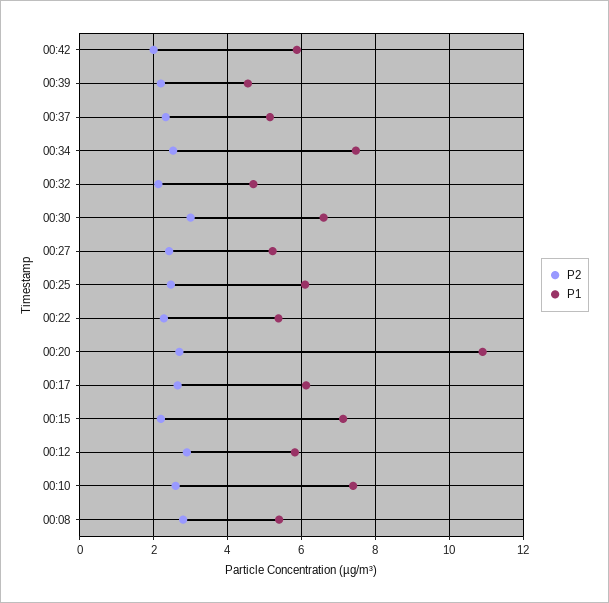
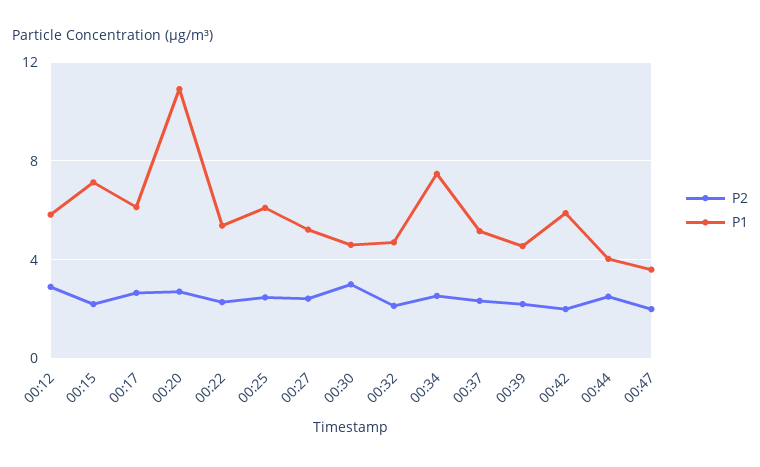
P1, 00:30: 6.6 -> 4.5
P2, 00:10: 2.6 -> none
P1, 00:10: 7.4 -> none
P2, 00:08: 2.8 -> none
P1, 00:08: 5.4 -> none
P2, 00:44: none -> 2.5
P1, 00:44: none -> 4
P2, 00:47: none -> 2
P1, 00:47: none -> 3.5

